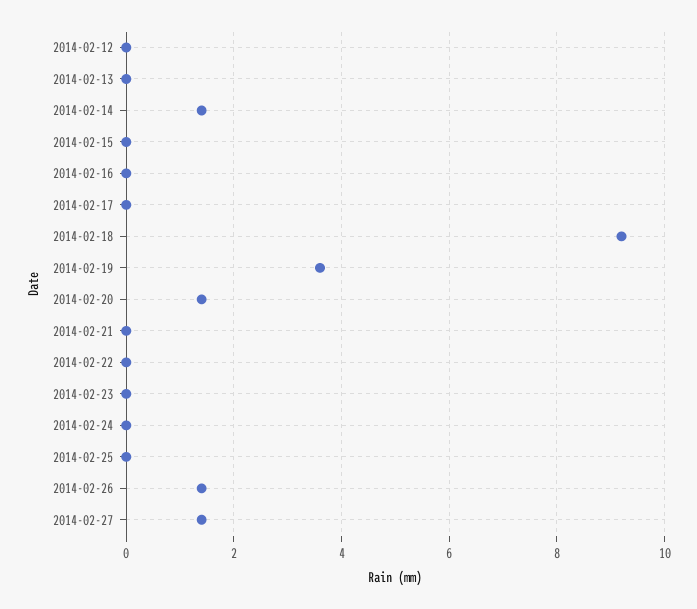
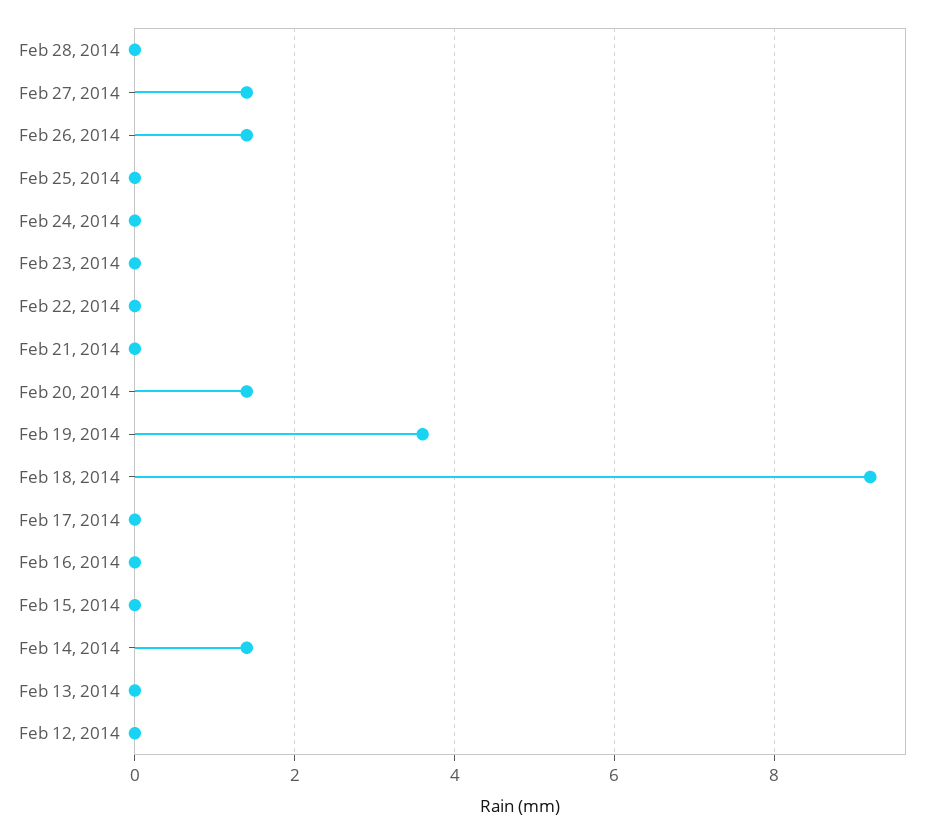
Feb 28, 2014: none -> 0

